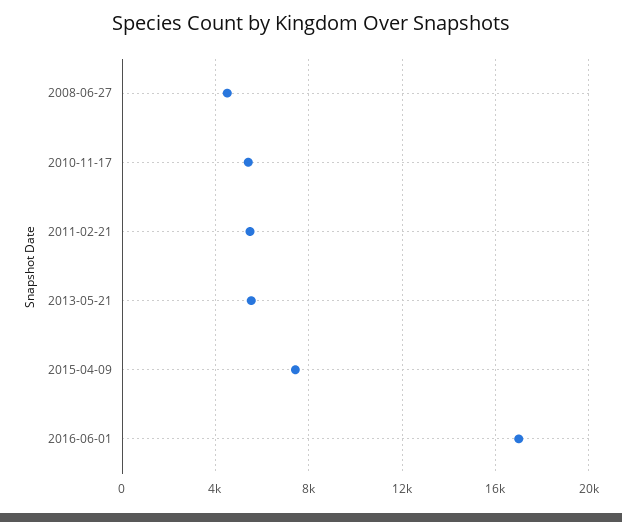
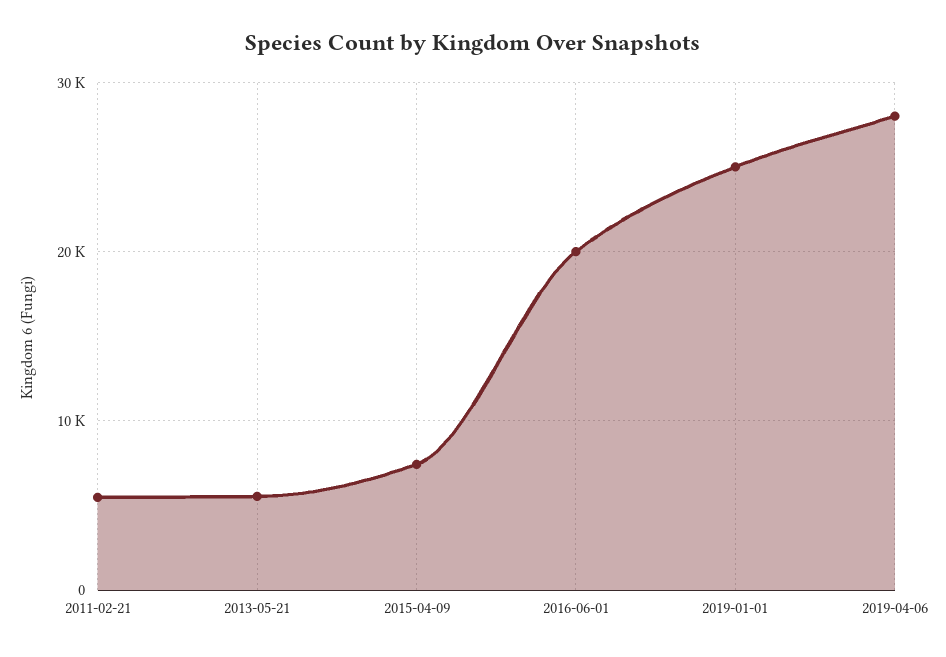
2008-06-27: 4500 -> none
2010-11-17: 5500 -> none
2016-06-01: 17000 -> 20000
2019-01-01: none -> 25000
2019-04-06: none -> 28000

